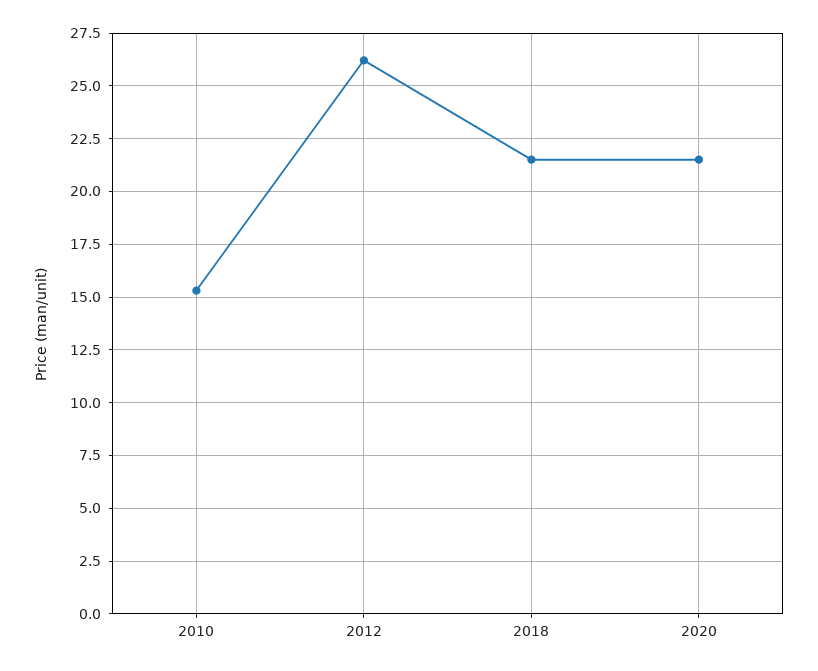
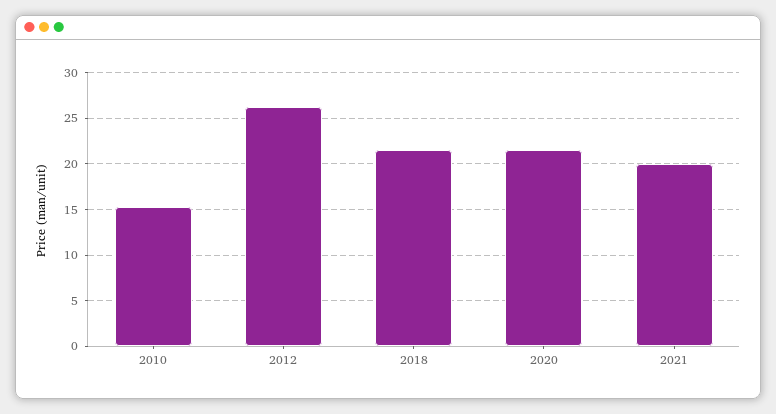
2021: none -> 20

